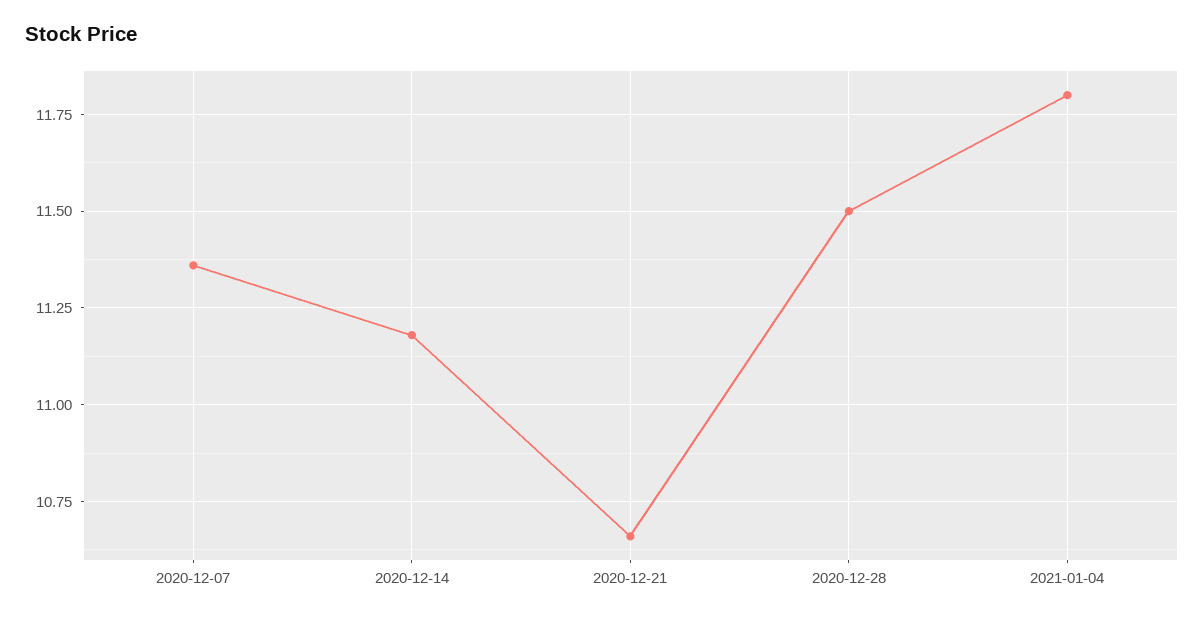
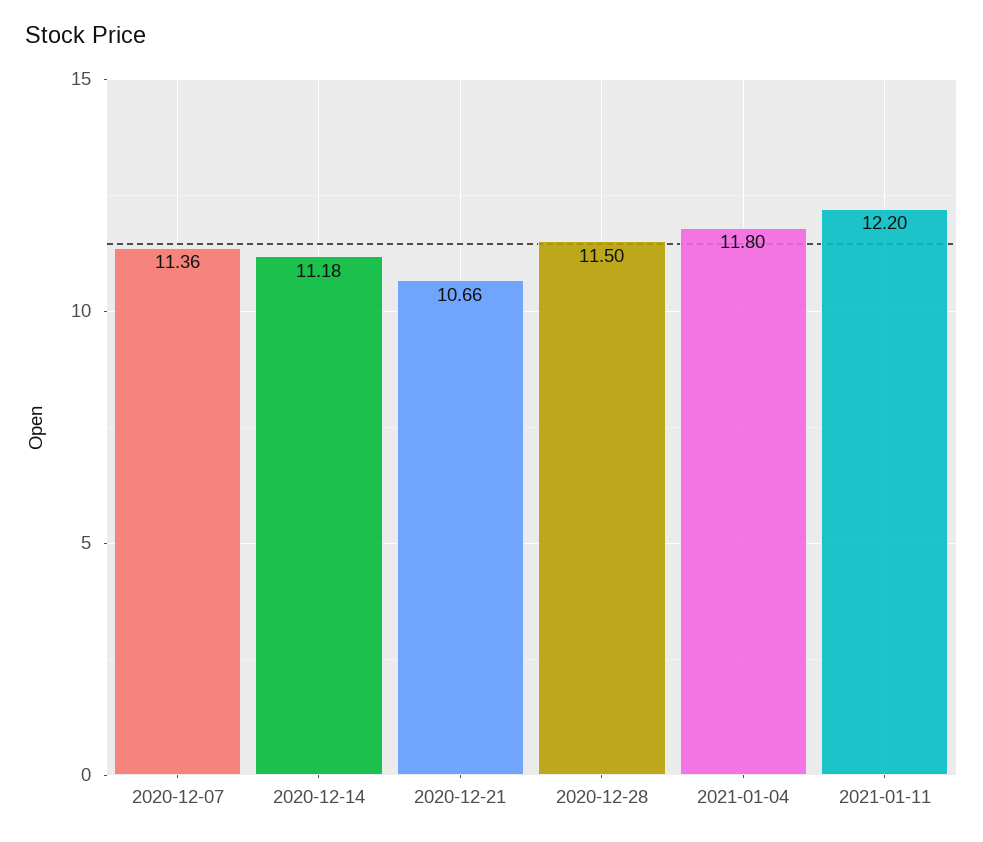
2021-01-11: none -> 12.2

